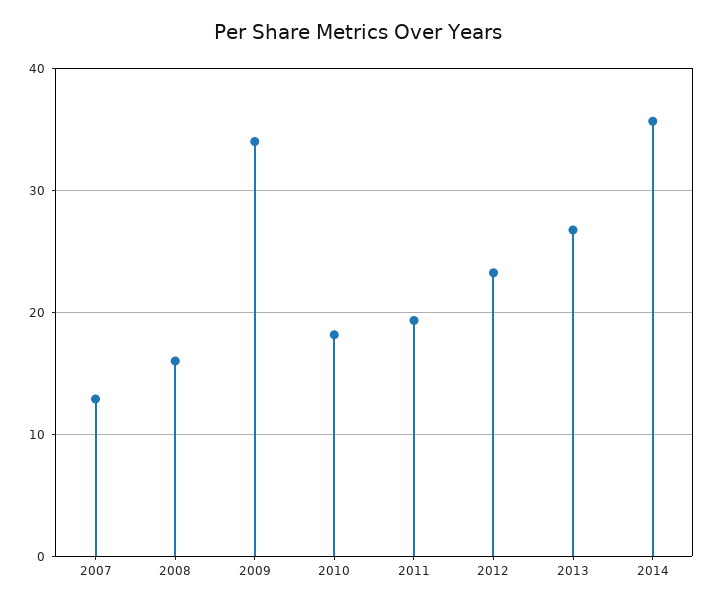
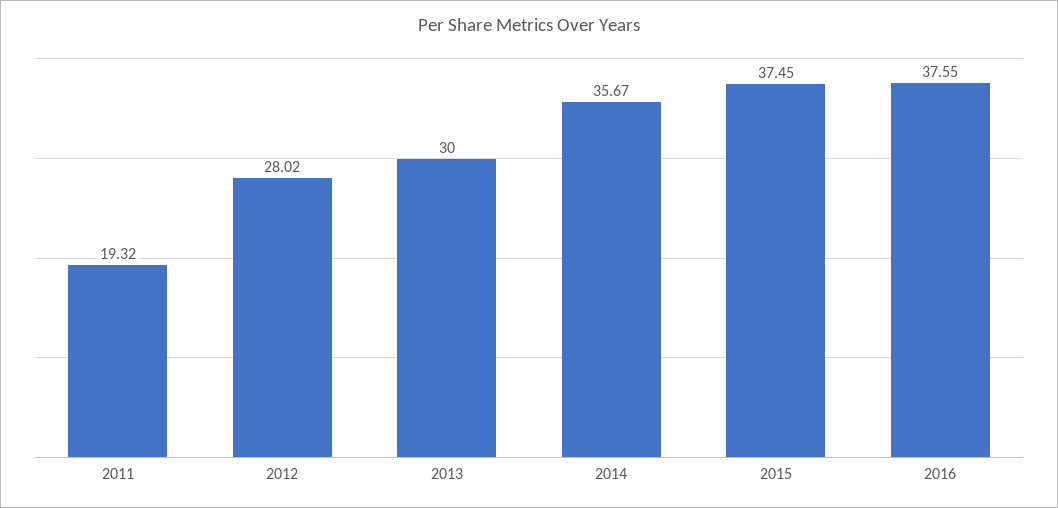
2007: 13 -> none
2008: 16 -> none
2009: 34 -> none
2010: 18 -> none
2012: 23 -> 28.02
2013: 27 -> 30
2015: none -> 37.45
2016: none -> 37.55

